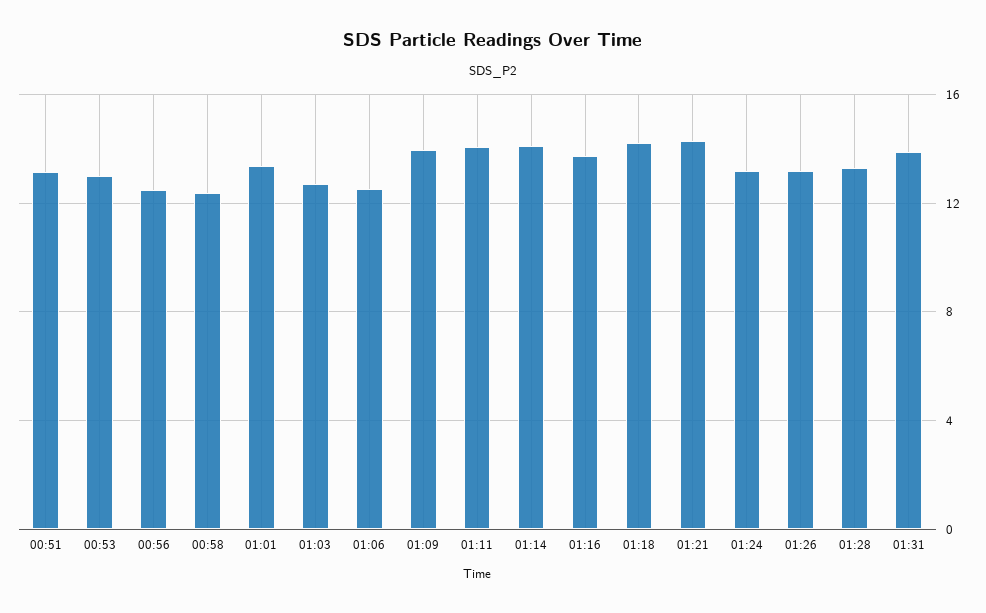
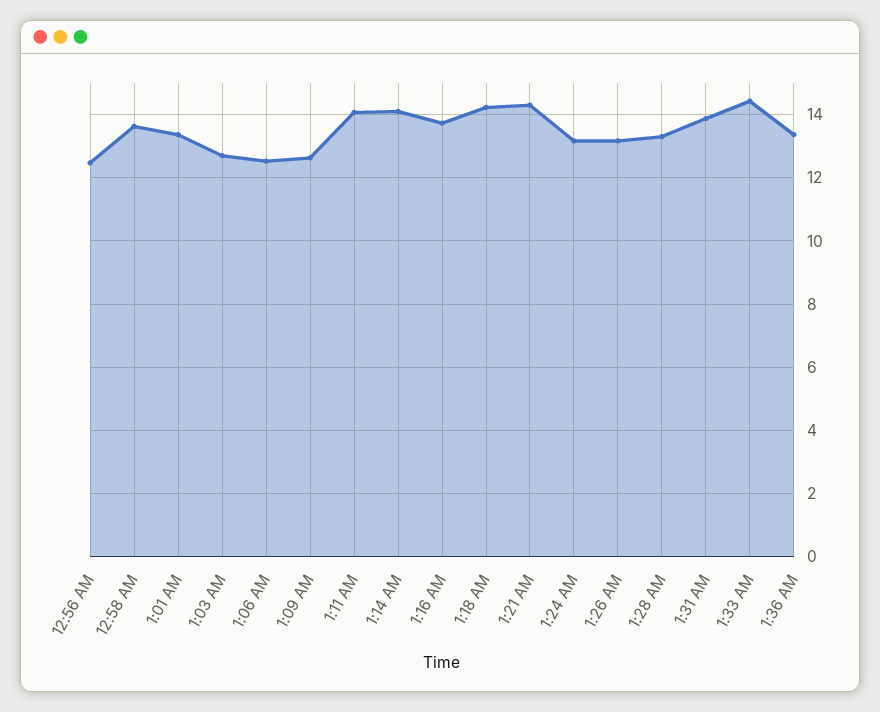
00:51: 13 -> none
00:53: 13 -> none
00:58: 12.5 -> 13.6
01:09: 14 -> 12.6
1:33 AM: none -> 14.4
1:36 AM: none -> 13.4

